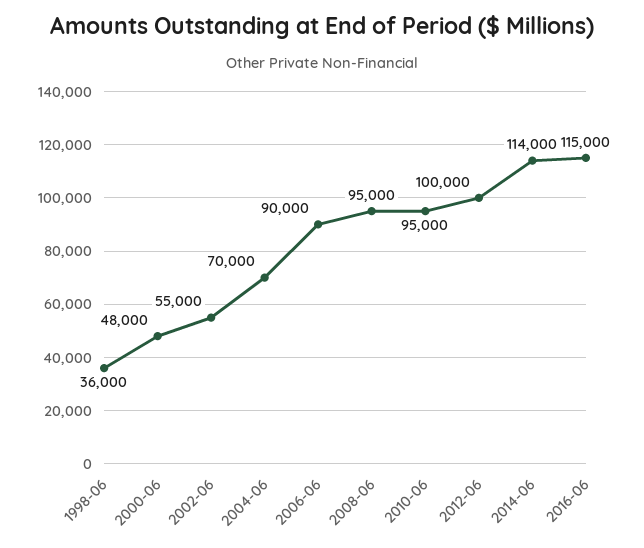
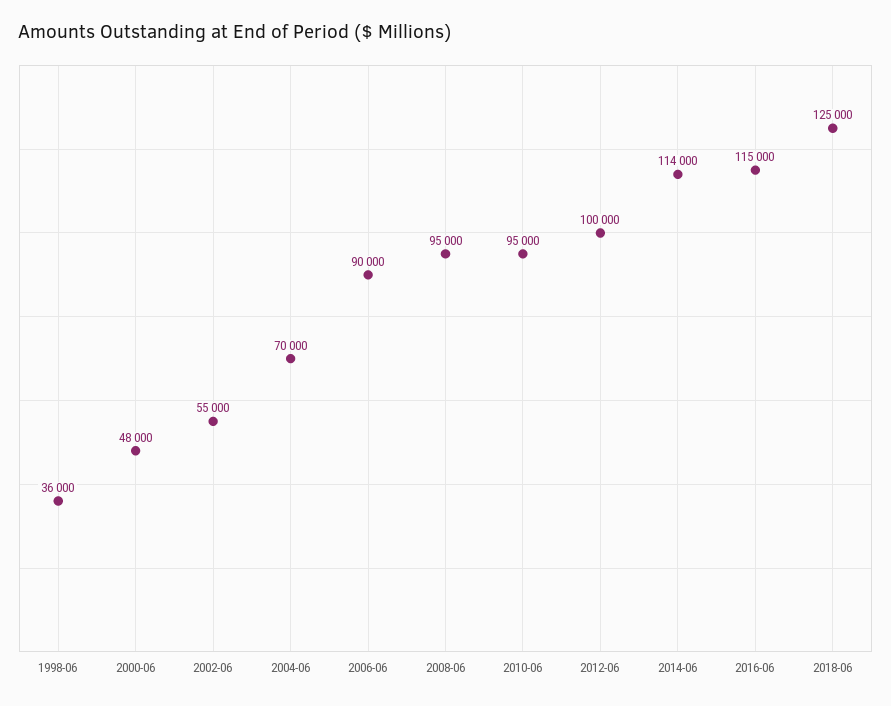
2018-06: none -> 125000

